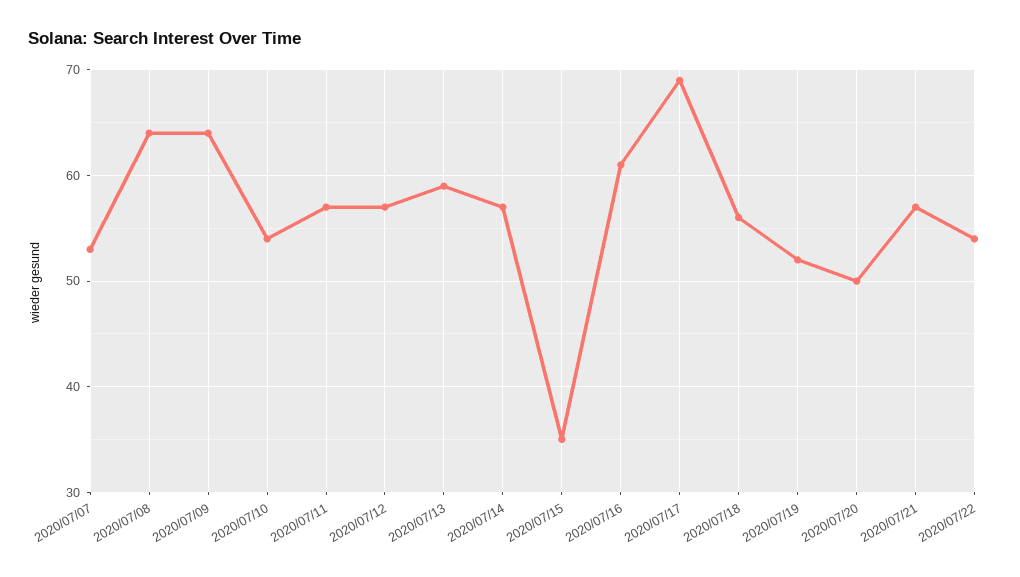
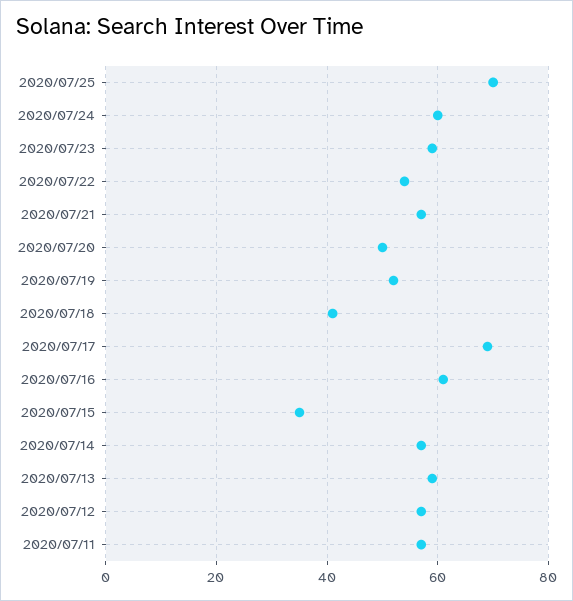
2020/07/07: 53 -> none
2020/07/08: 64 -> none
2020/07/09: 64 -> none
2020/07/10: 54 -> none
2020/07/18: 56 -> 40
2020/07/25: none -> 70
2020/07/24: none -> 60
2020/07/23: none -> 60

